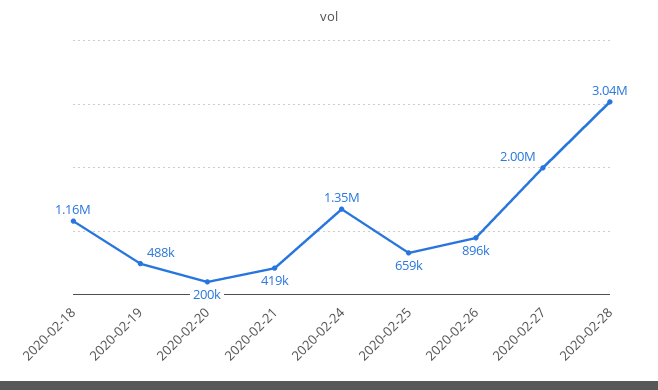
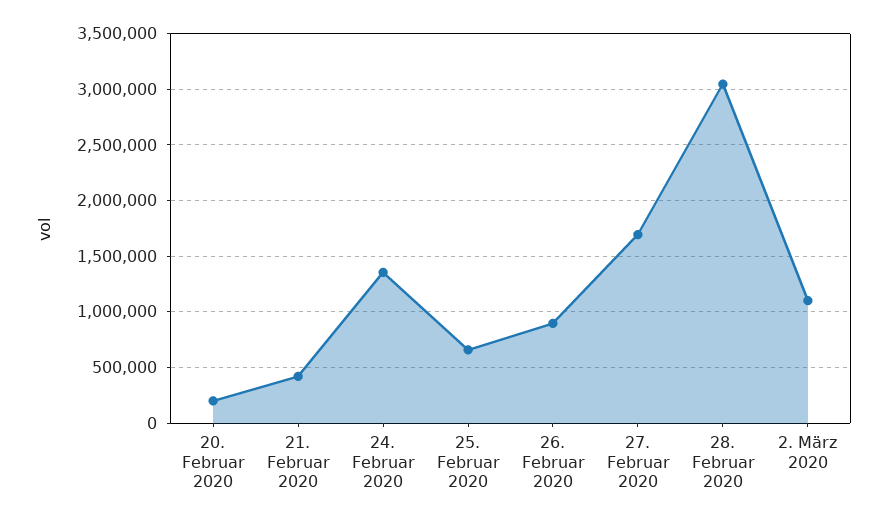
2020-02-18: 1160000 -> none
2020-02-19: 488000 -> none
2020-02-27: 2000000 -> 1700000
2. März 2020: none -> 1100000

